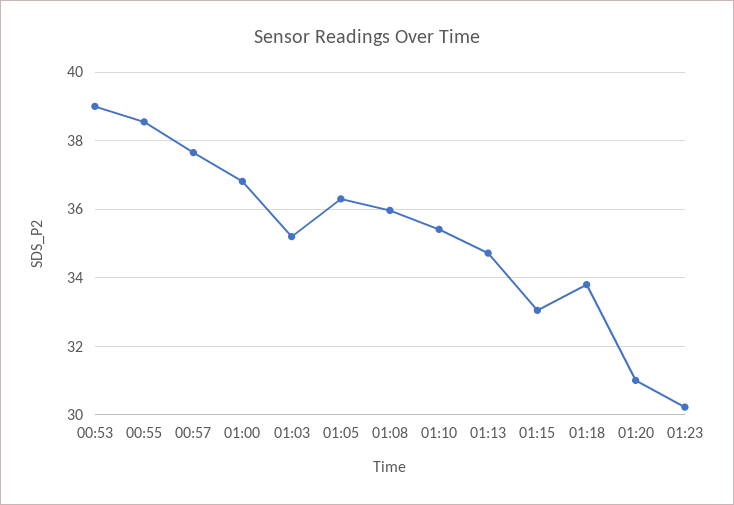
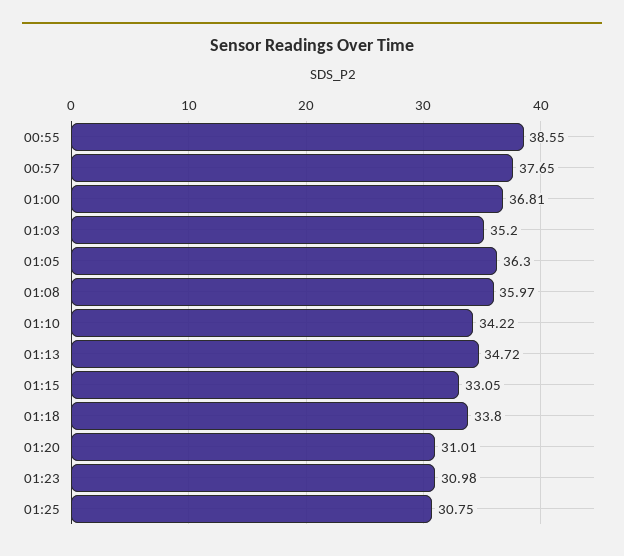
00:53: 39 -> none
01:10: 35.4 -> 34.22
01:23: 30.2 -> 30.98
01:25: none -> 30.75

